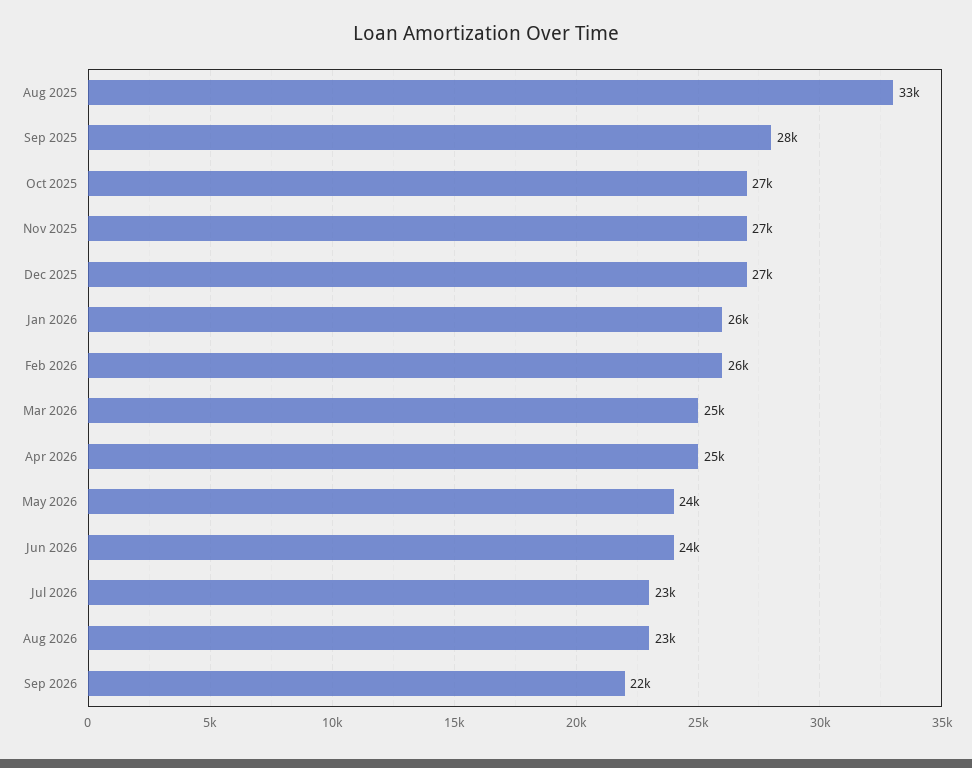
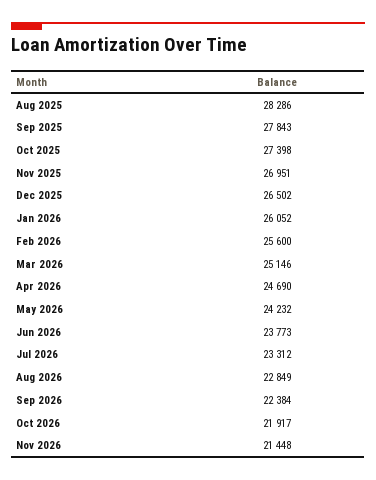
Aug 2025: 33000 -> 28286
Oct 2026: none -> 21917
Nov 2026: none -> 21448

